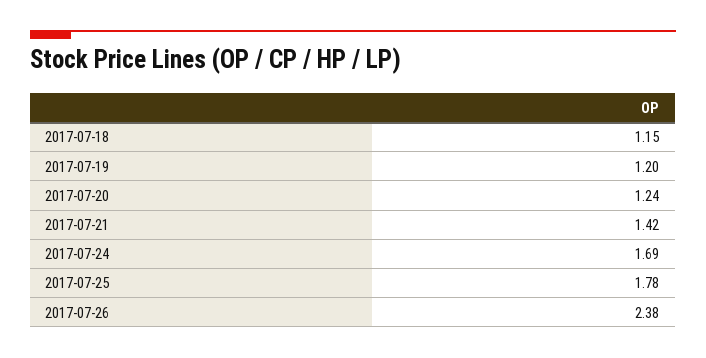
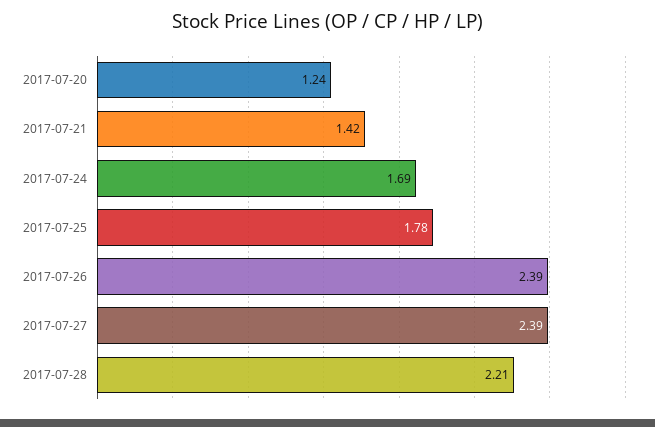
2017-07-18: 1.15 -> none
2017-07-19: 1.2 -> none
2017-07-26: 2.38 -> 2.39
2017-07-27: none -> 2.39
2017-07-28: none -> 2.21

